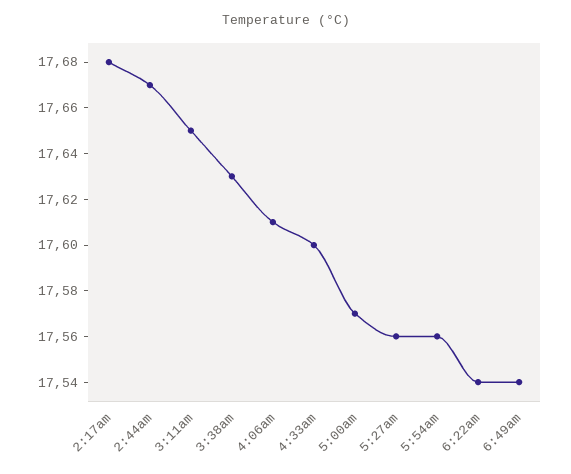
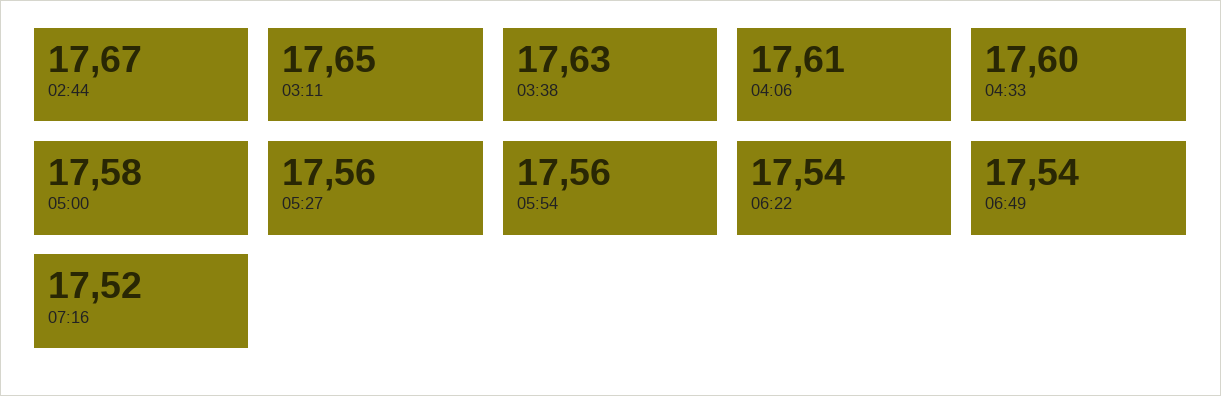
2:17am: 17.68 -> none
5:00am: 17.57 -> 17.58
07:16: none -> 17.52

